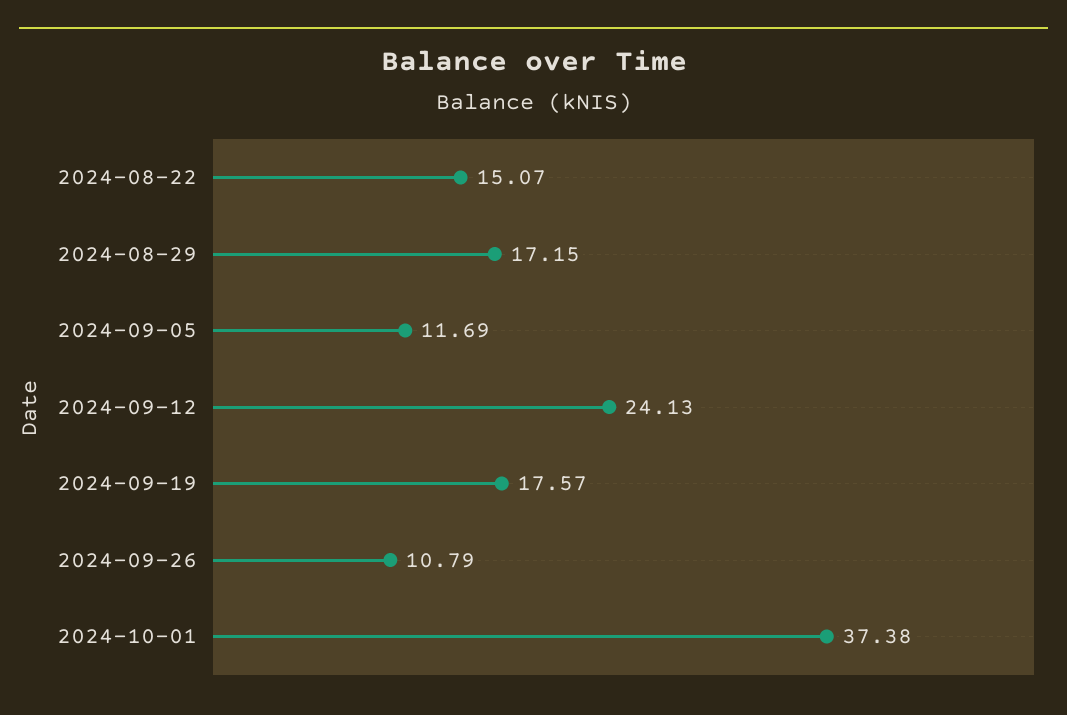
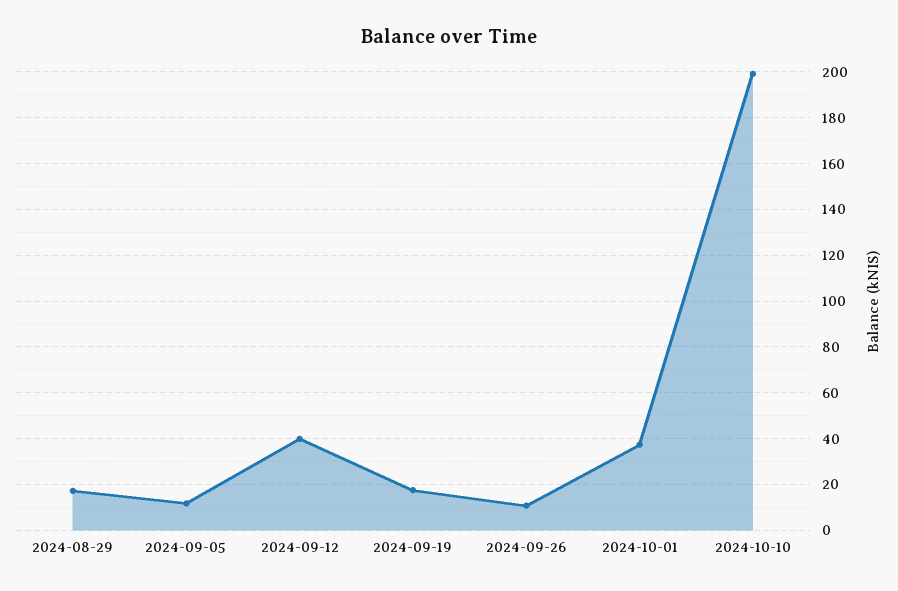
2024-08-22: 15.07 -> none
2024-09-12: 24.13 -> 40
2024-10-10: none -> 200

